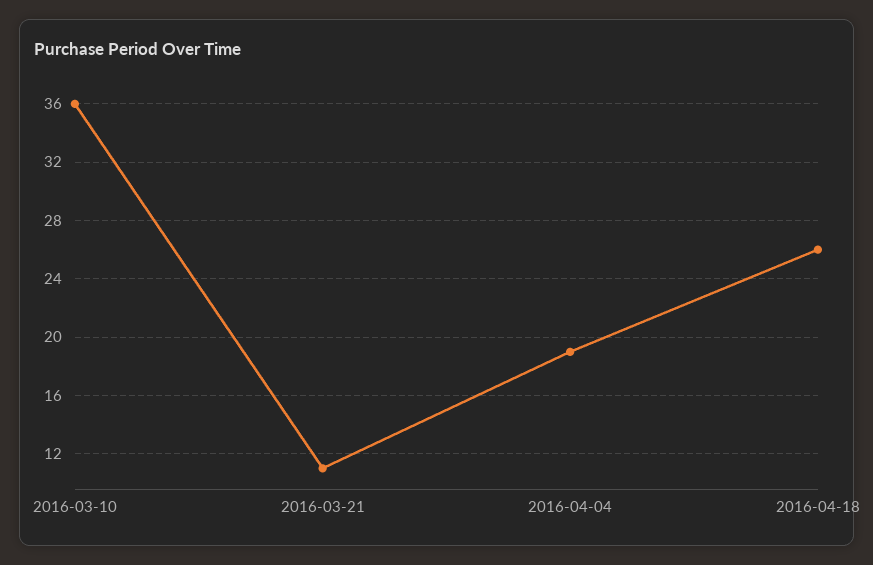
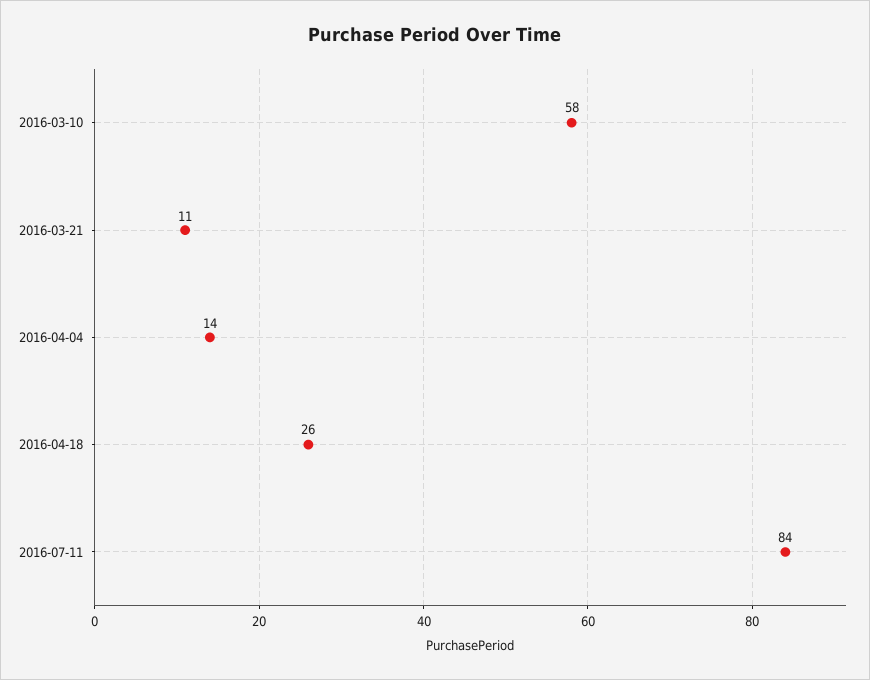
2016-03-10: 36 -> 58
2016-04-04: 19 -> 14
2016-07-11: none -> 84

